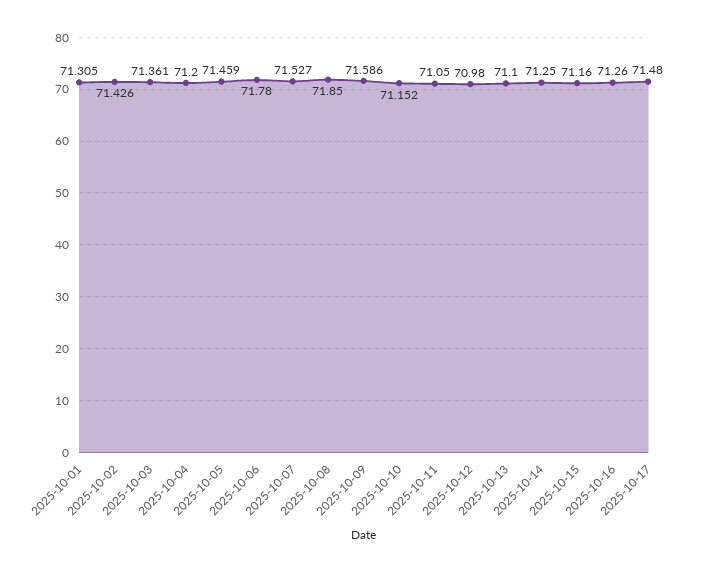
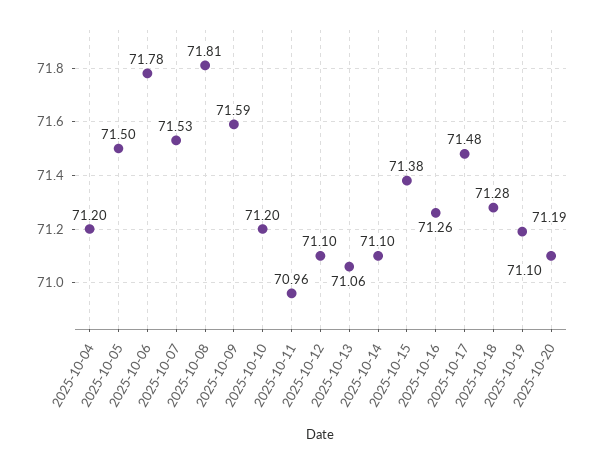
2025-10-01: 71.305 -> none
2025-10-02: 71.426 -> none
2025-10-03: 71.361 -> none
2025-10-05: 71.459 -> 71.5
2025-10-08: 71.85 -> 71.81
2025-10-10: 71.152 -> 71.2
2025-10-11: 71.05 -> 70.96
2025-10-12: 70.98 -> 71.1
2025-10-13: 71.1 -> 71.06
2025-10-14: 71.25 -> 71.1
2025-10-15: 71.16 -> 71.38
2025-10-18: none -> 71.28
2025-10-19: none -> 71.19
2025-10-20: none -> 71.1

